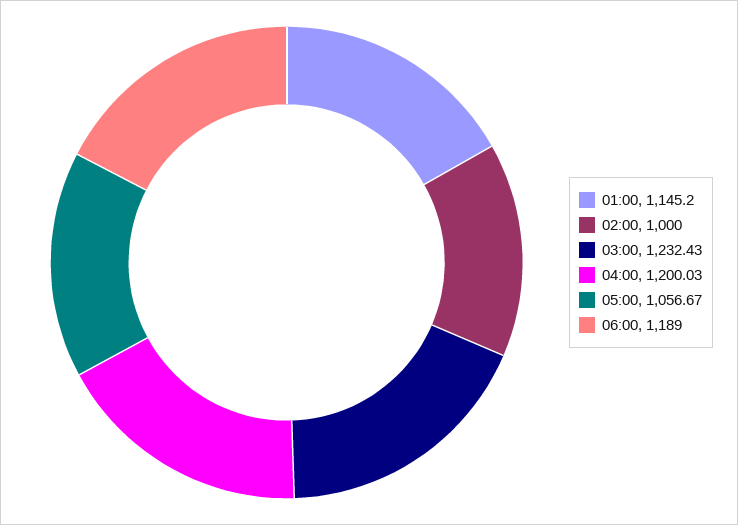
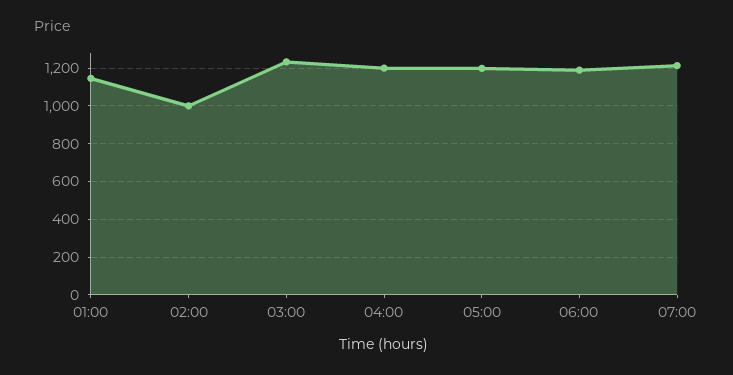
05:00: 1056.67 -> 1200
07:00: none -> 1200

